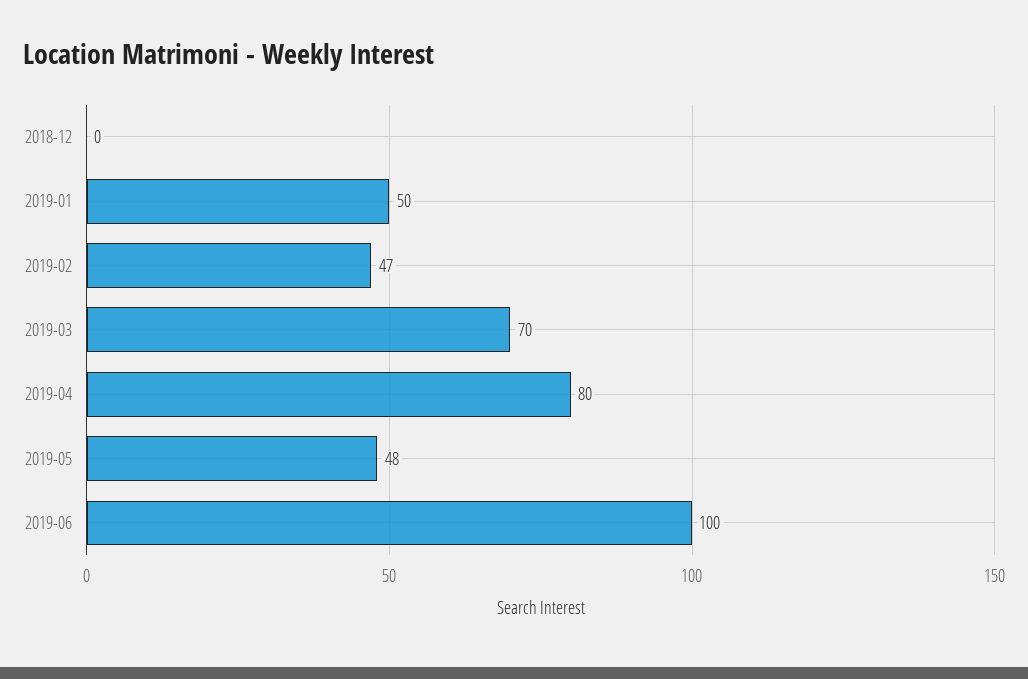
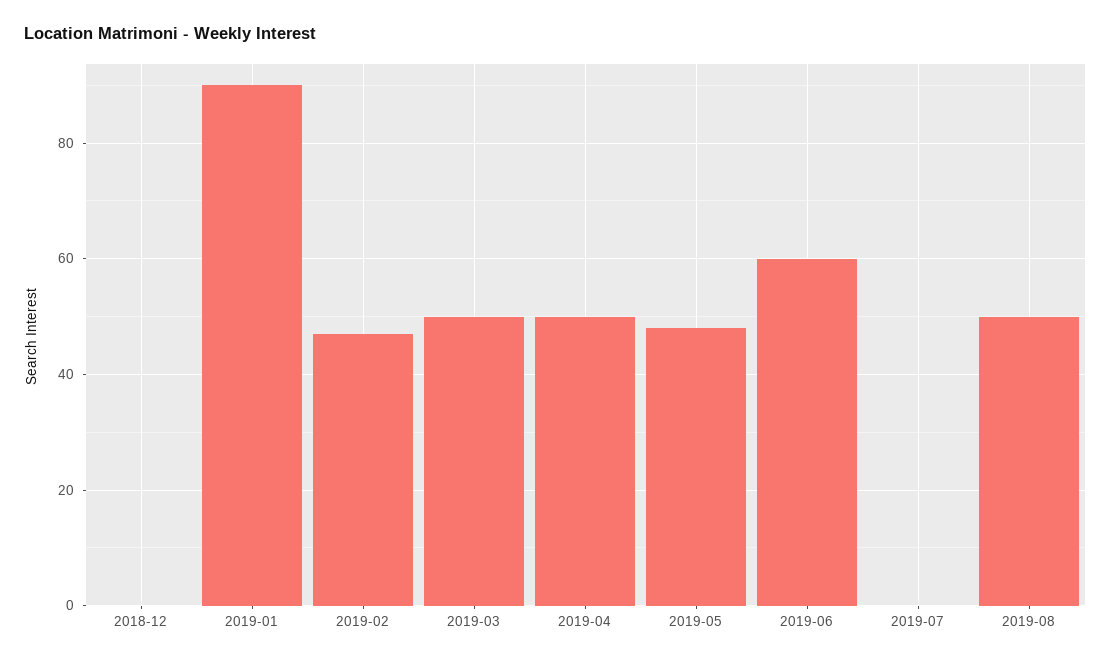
2019-01: 50 -> 90
2019-03: 70 -> 50
2019-04: 80 -> 50
2019-06: 100 -> 60
2019-07: none -> 0
2019-08: none -> 50

